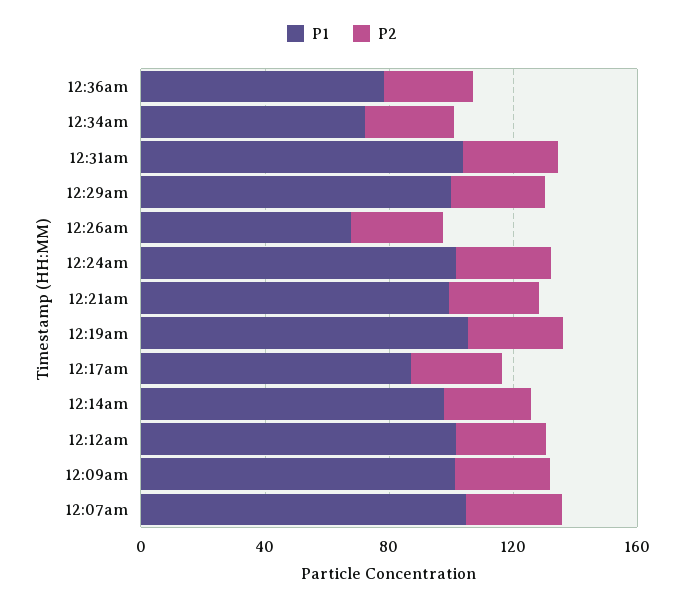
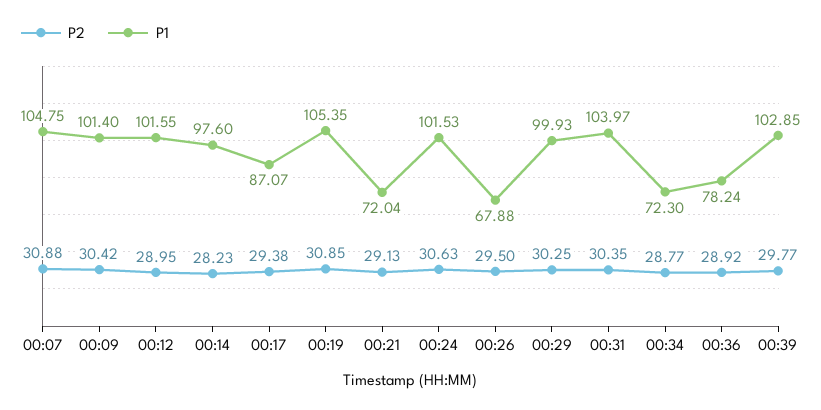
P1, 12:21am: 100 -> 72.04
P2, 00:39: none -> 29.77
P1, 00:39: none -> 102.85

